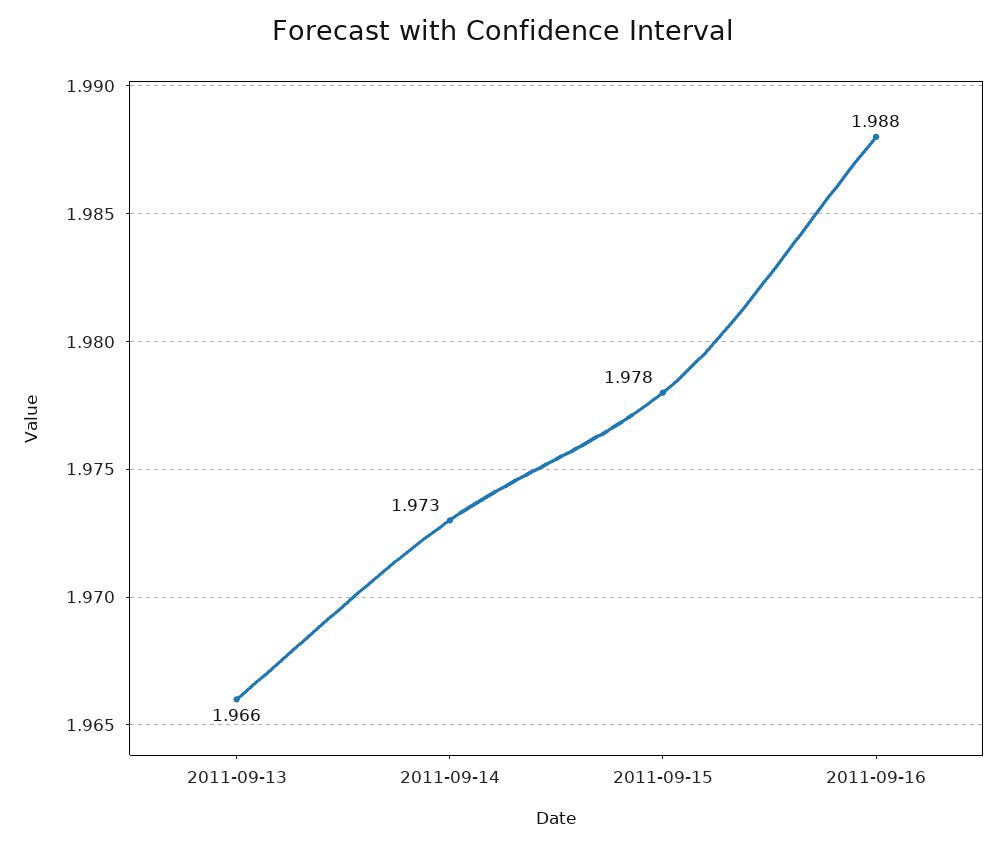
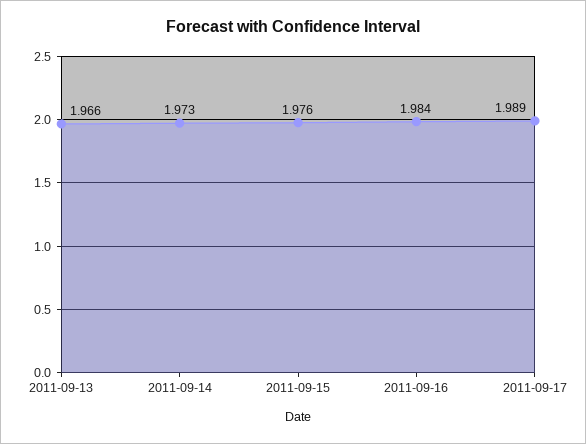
2011-09-15: 1.978 -> 1.976
2011-09-16: 1.988 -> 1.984
2011-09-17: none -> 1.989

